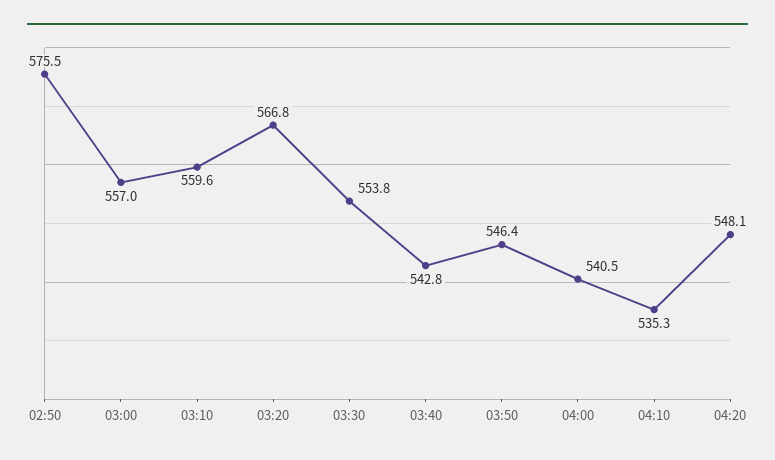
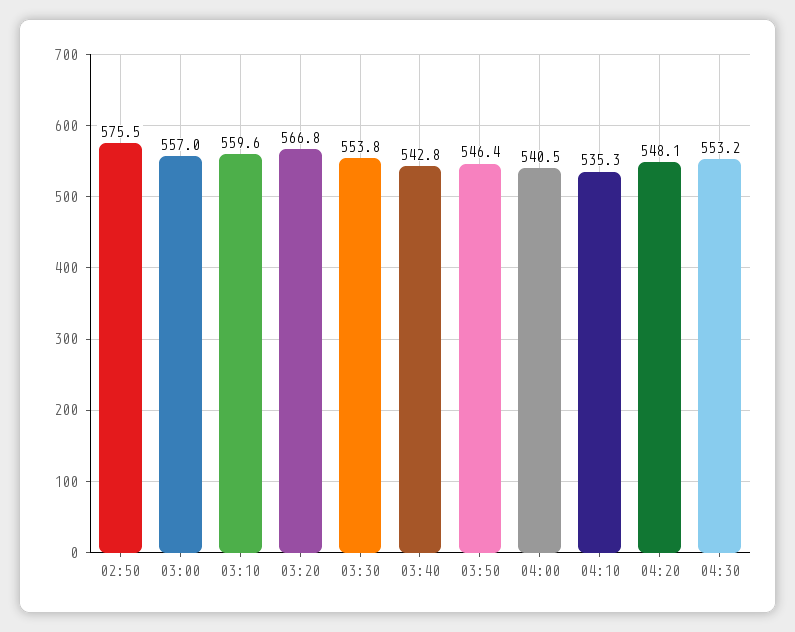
04:30: none -> 553.2

